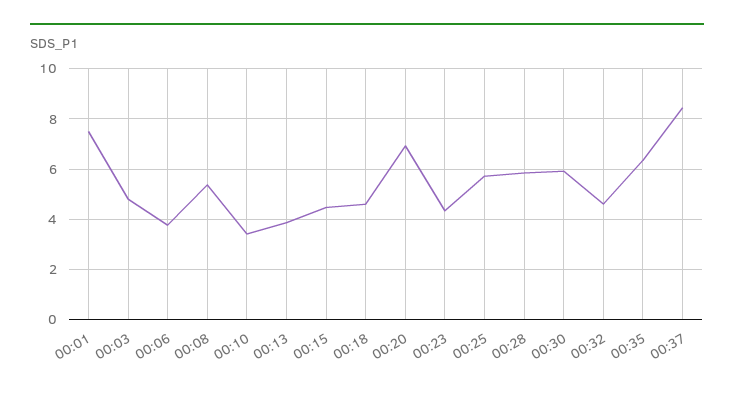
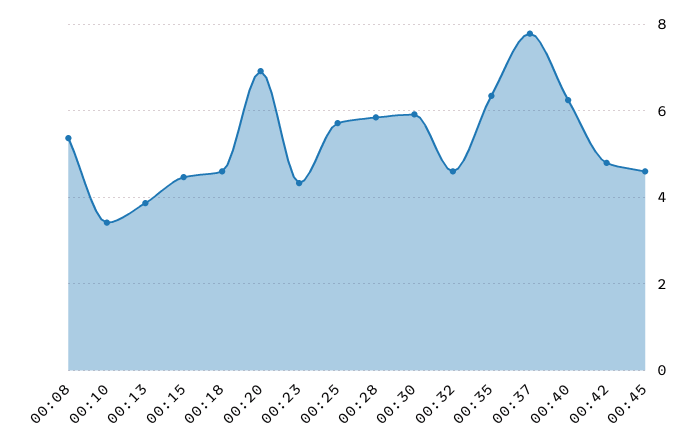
00:01: 7.5 -> none
00:03: 4.75 -> none
00:06: 3.75 -> none
00:37: 8.5 -> 7.8
00:40: none -> 6.2
00:42: none -> 4.8
00:45: none -> 4.6

